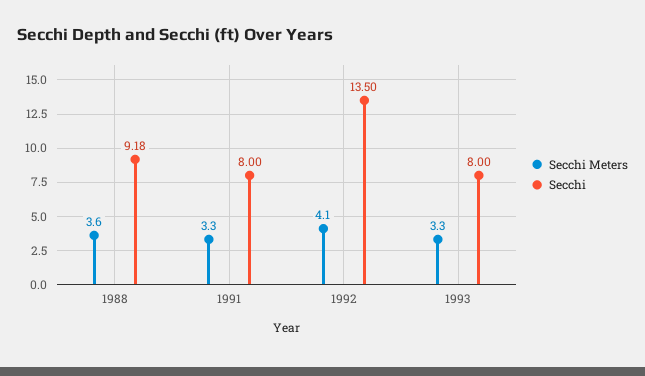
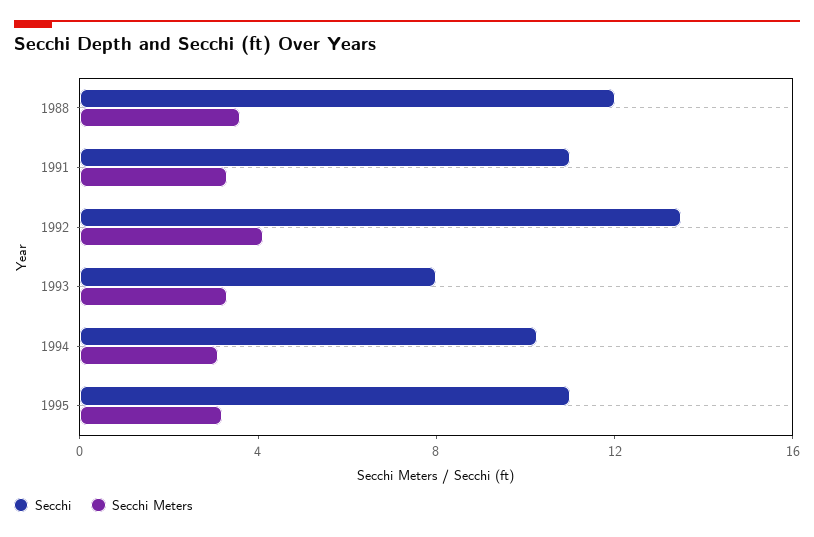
Secchi, 1988: 9.18 -> 12
Secchi, 1991: 8 -> 11
Secchi, 1994: none -> 10
Secchi Meters, 1994: none -> 3
Secchi, 1995: none -> 11
Secchi Meters, 1995: none -> 3

